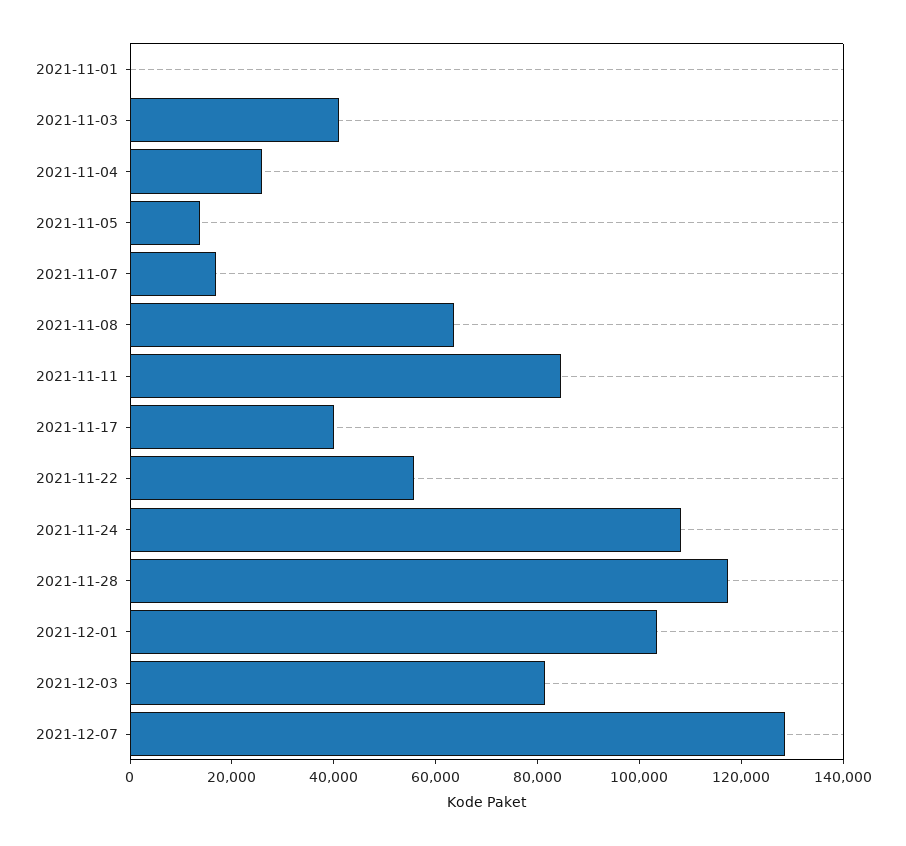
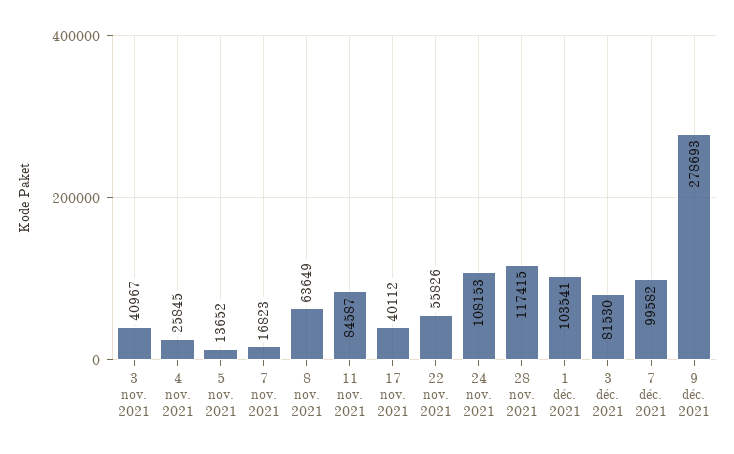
2021-11-01: 0 -> none
2021-12-07: 130000 -> 99582
9 déc. 2021: none -> 278693

